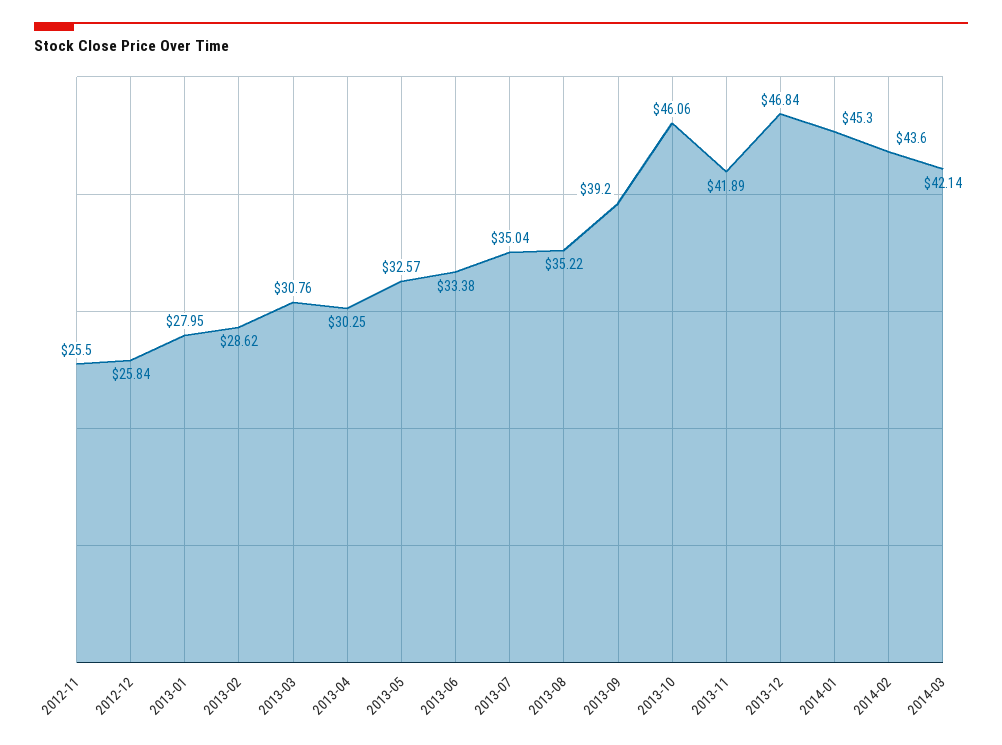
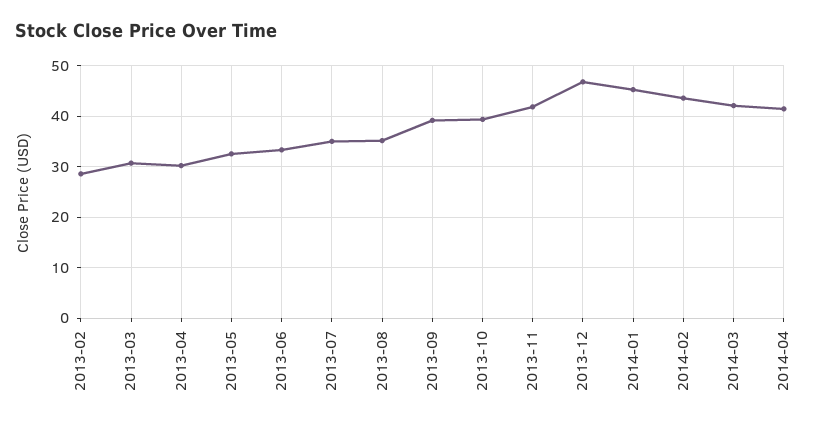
2012-11: 25.5 -> none
2012-12: 25.84 -> none
2013-01: 27.95 -> none
2013-10: 46.06 -> 40
2014-04: none -> 42

